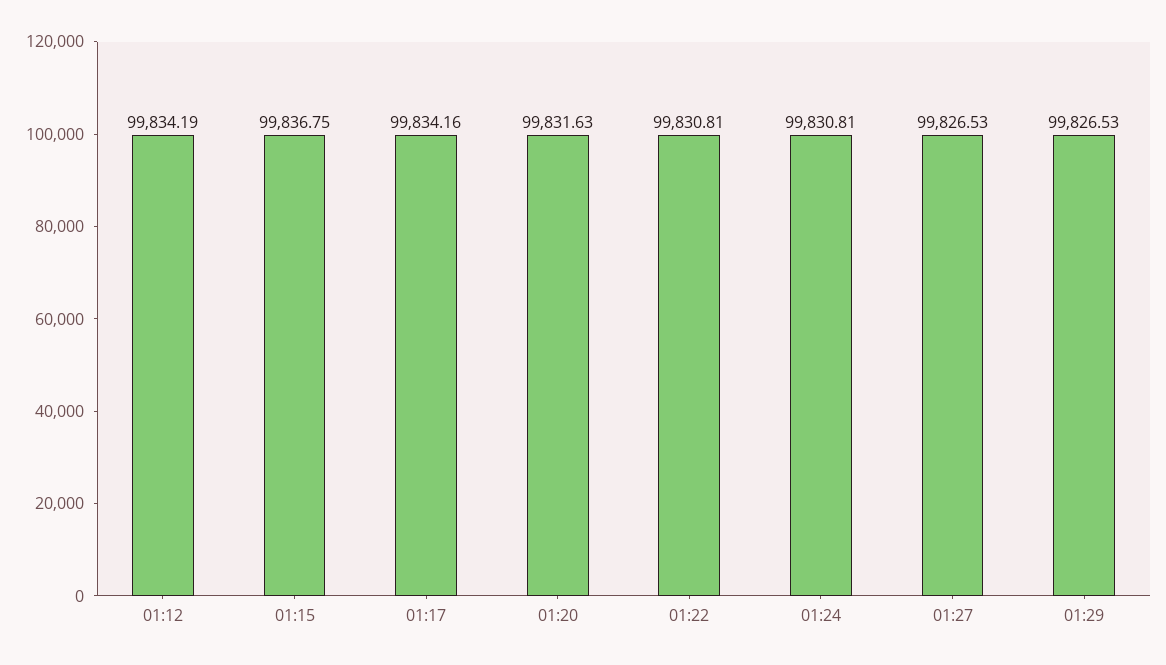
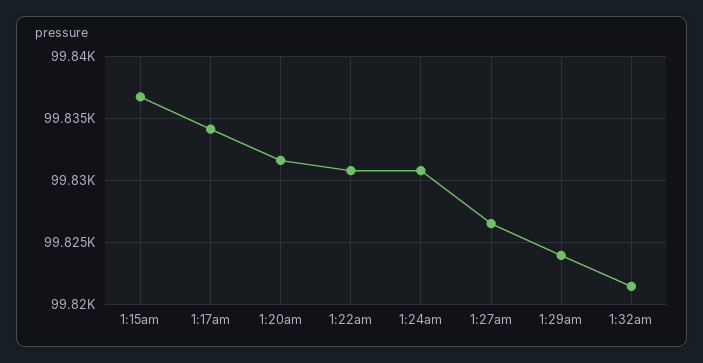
01:12: 99834.19 -> none
01:29: 99826.53 -> 99824
1:32am: none -> 99821.5

